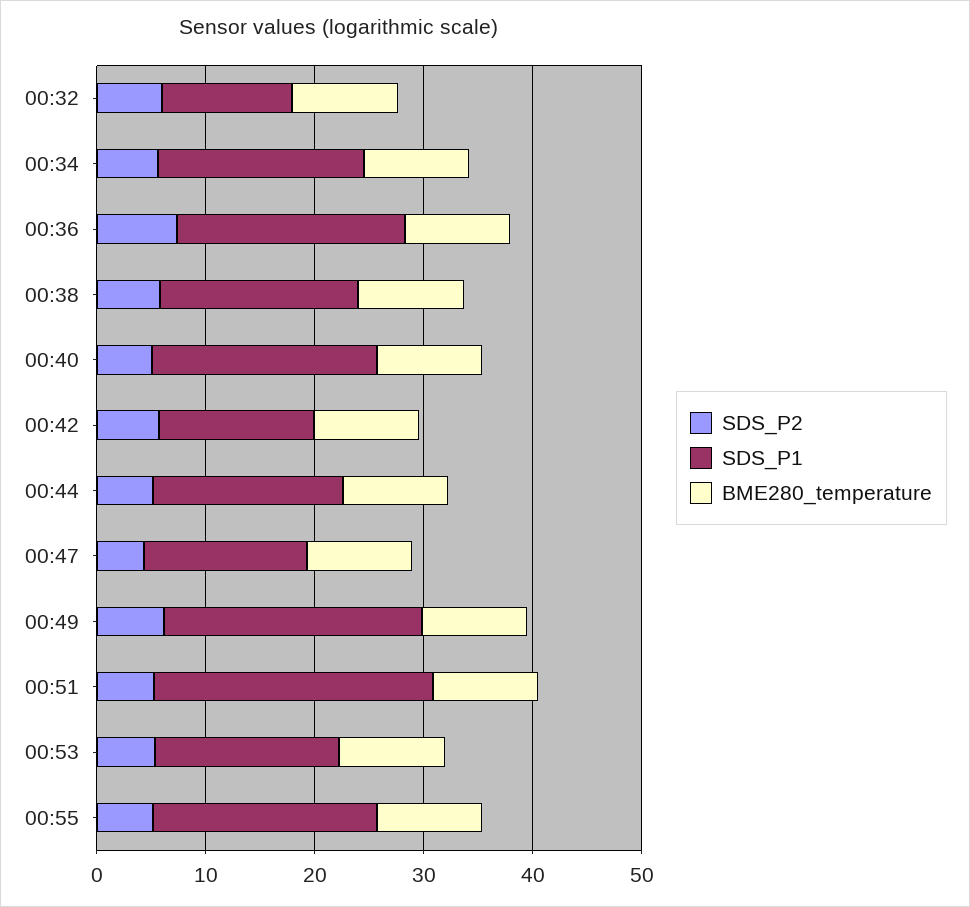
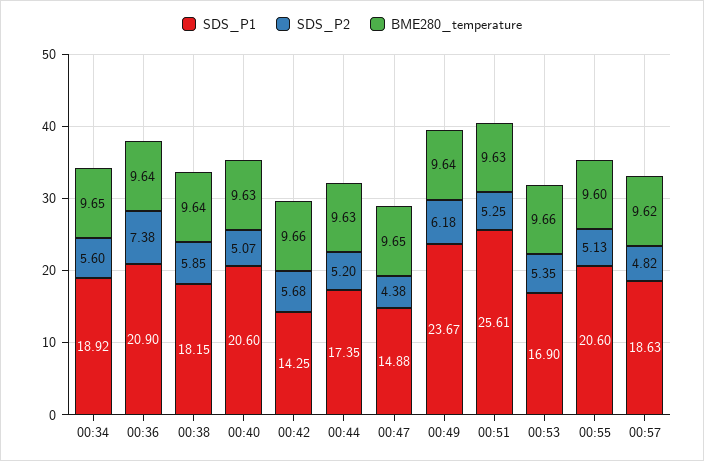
SDS_P2, 00:32: 6 -> none
SDS_P1, 00:32: 12 -> none
BME280_temperature, 00:32: 10 -> none
SDS_P1, 00:57: none -> 18.63
SDS_P2, 00:57: none -> 4.82
BME280_temperature, 00:57: none -> 9.62

